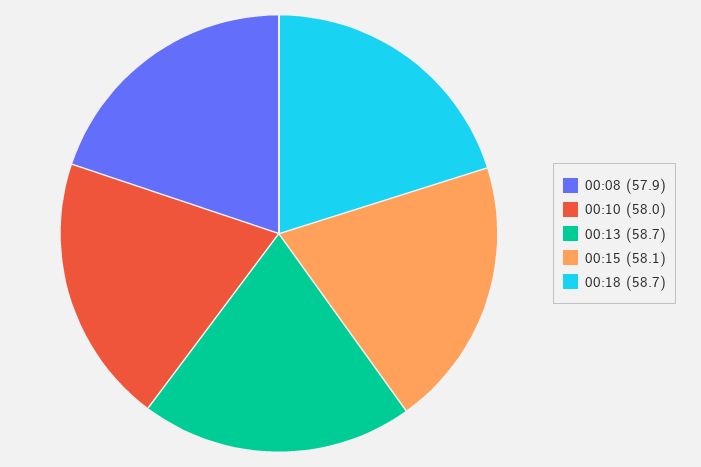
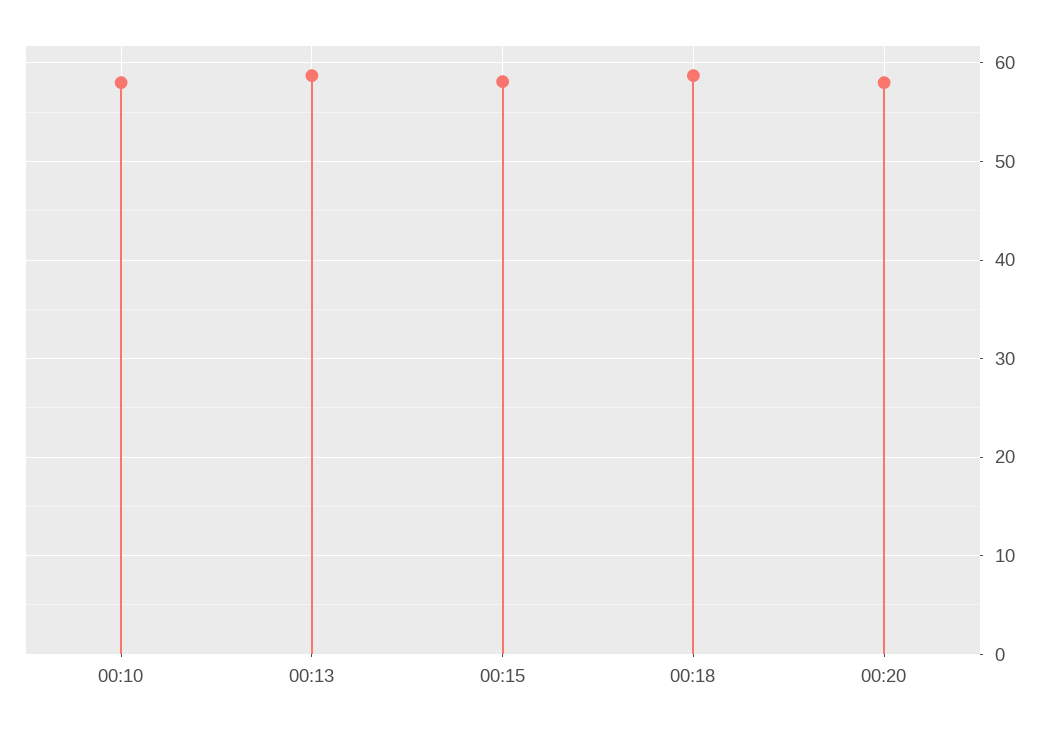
00:08: 57.9 -> none
00:20: none -> 58

